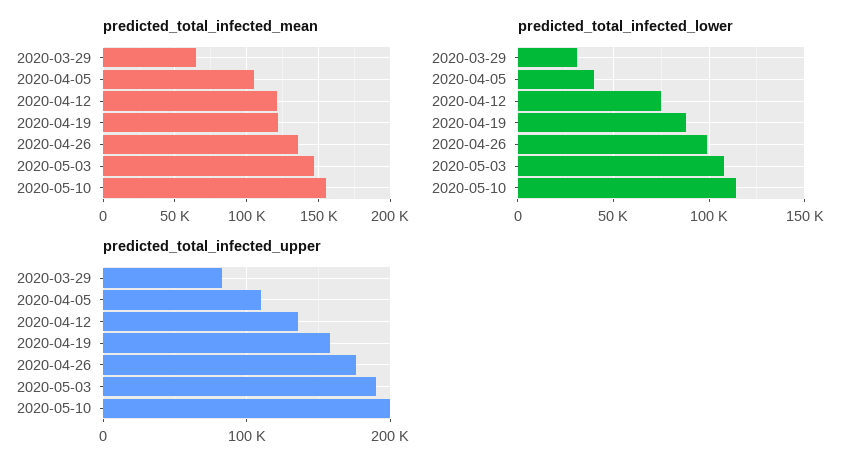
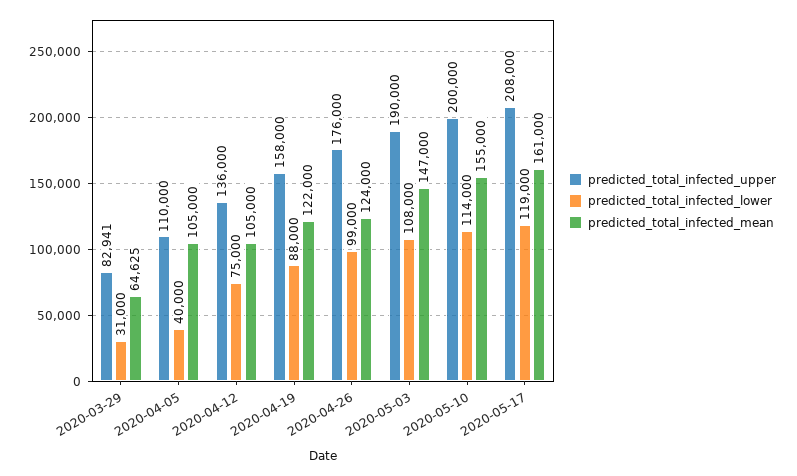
predicted_total_infected_mean, 2020-04-12: 120000 -> 105000
predicted_total_infected_mean, 2020-04-26: 135000 -> 124000
predicted_total_infected_upper, 2020-05-17: none -> 208000
predicted_total_infected_lower, 2020-05-17: none -> 119000
predicted_total_infected_mean, 2020-05-17: none -> 161000

